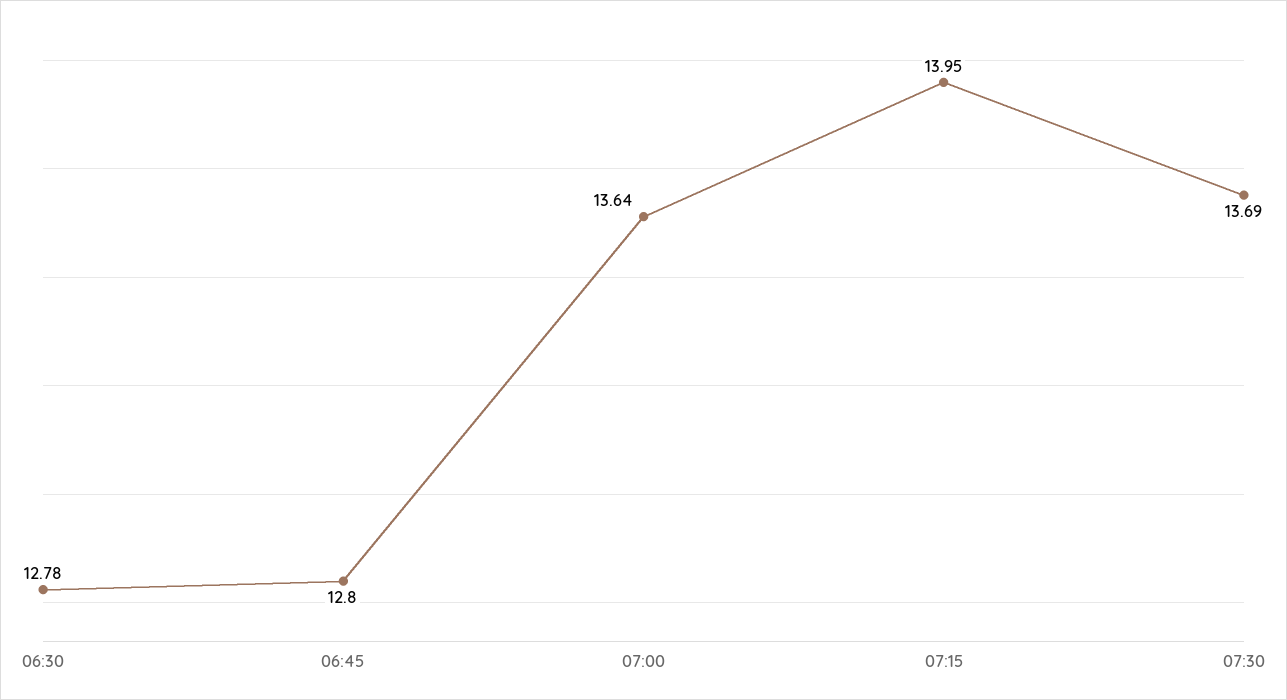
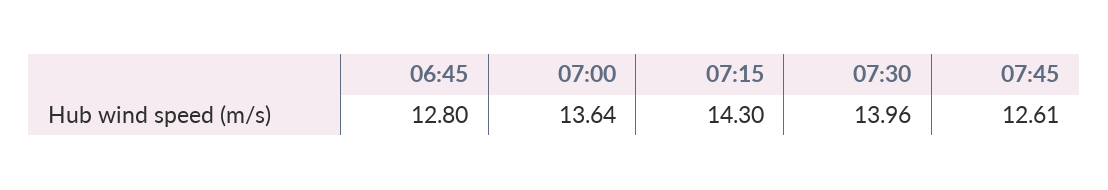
06:30: 12.78 -> none
07:15: 13.95 -> 14.3
07:30: 13.69 -> 13.96
07:45: none -> 12.61

